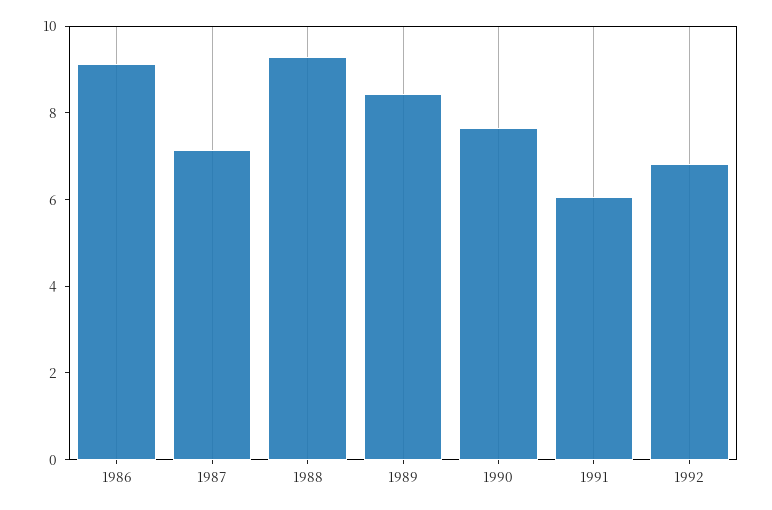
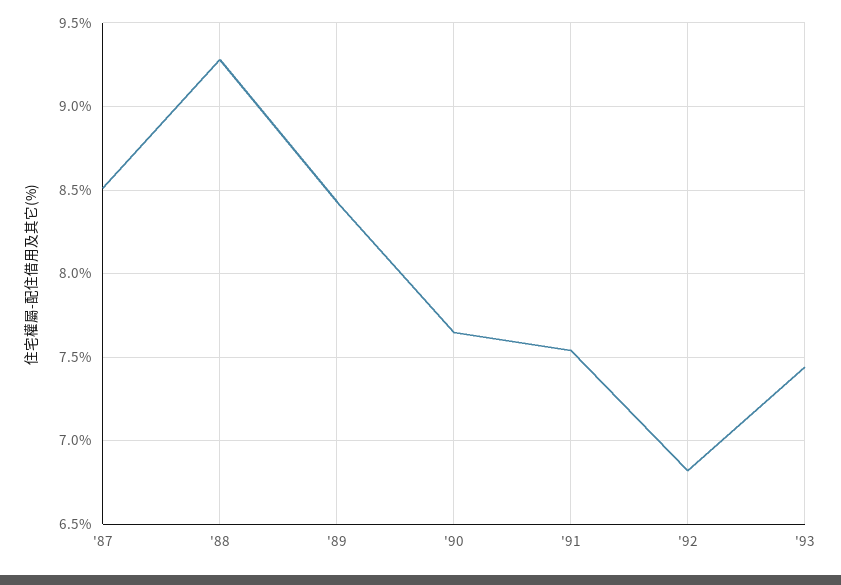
1986: 9 -> none
1987: 7 -> 8.5
1991: 6 -> 7.55
'93: none -> 7.45

